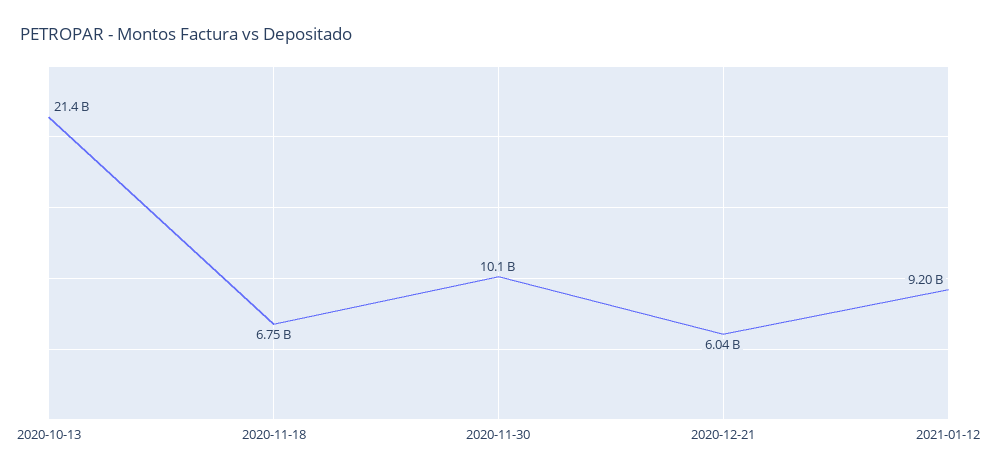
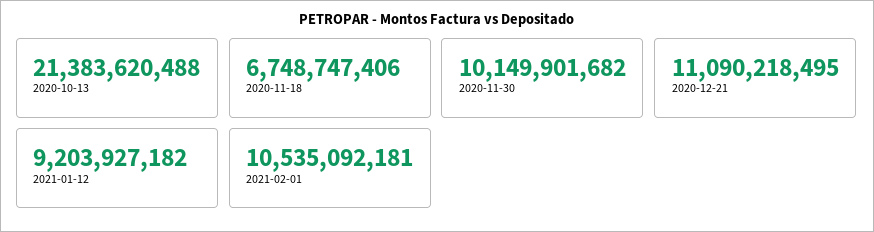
2020-12-21: 6040000000 -> 11090218495
2021-02-01: none -> 10535092181

